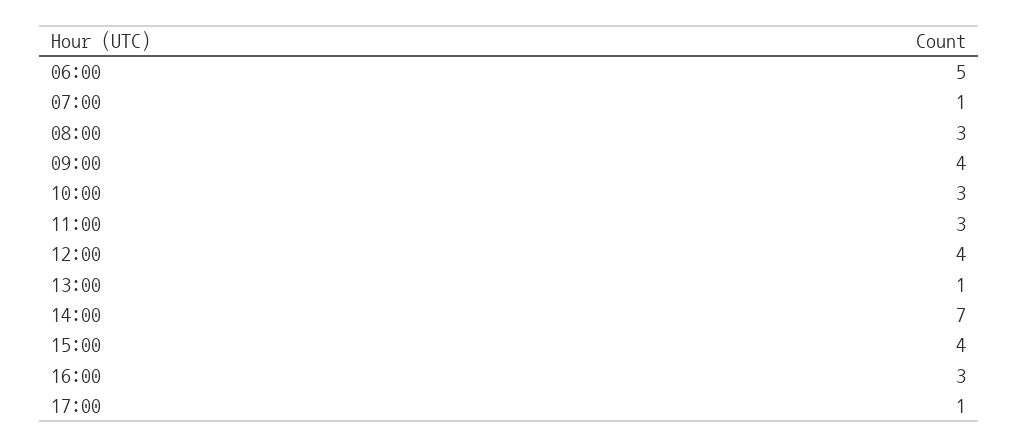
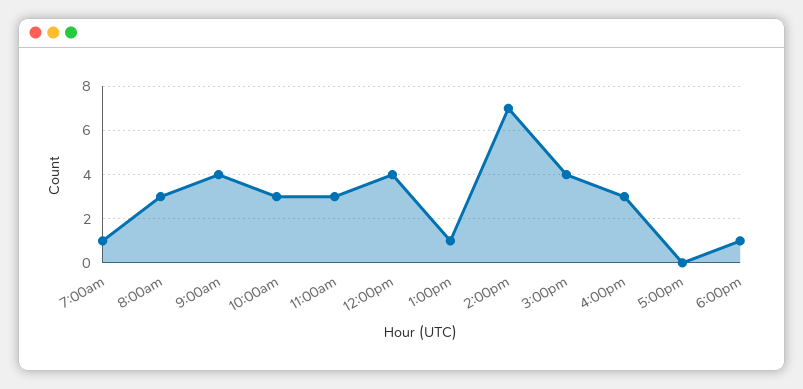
06:00: 5 -> none
17:00: 1 -> 0
6:00pm: none -> 1

